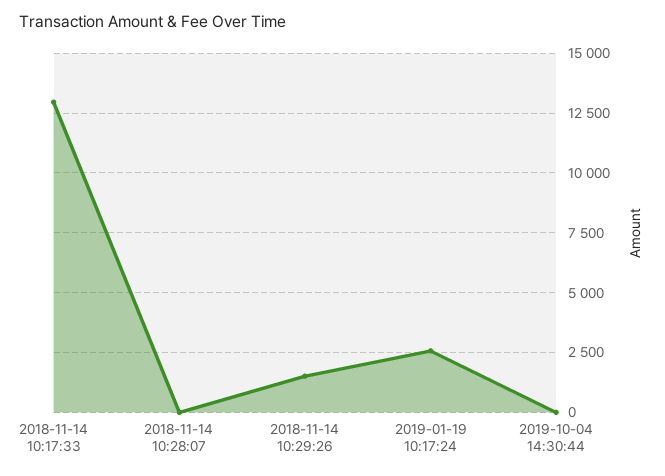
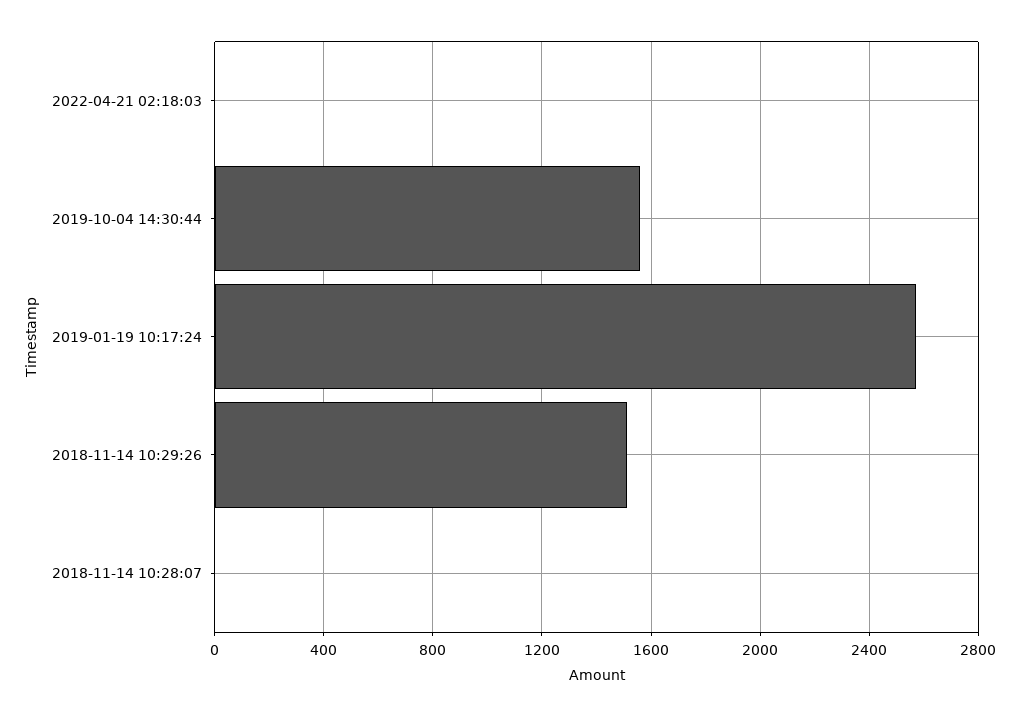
2018-11-14 10:17:33: 13000 -> none
2019-10-04 14:30:44: 0 -> 1550
2022-04-21 02:18:03: none -> 0

